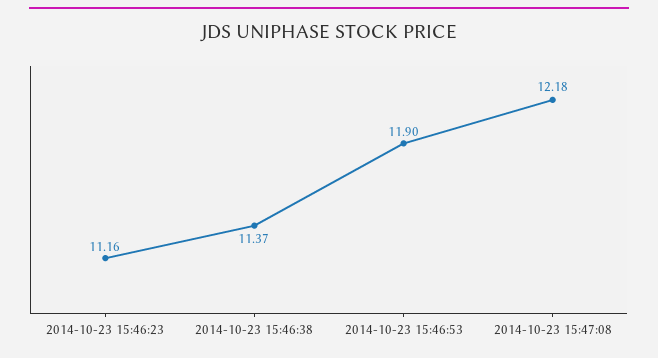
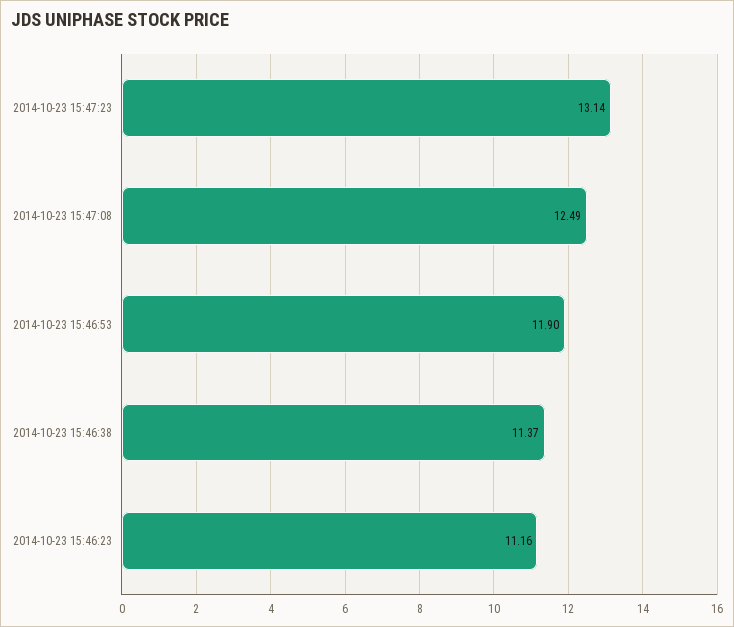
2014-10-23 15:47:08: 12.18 -> 12.49
2014-10-23 15:47:23: none -> 13.14

